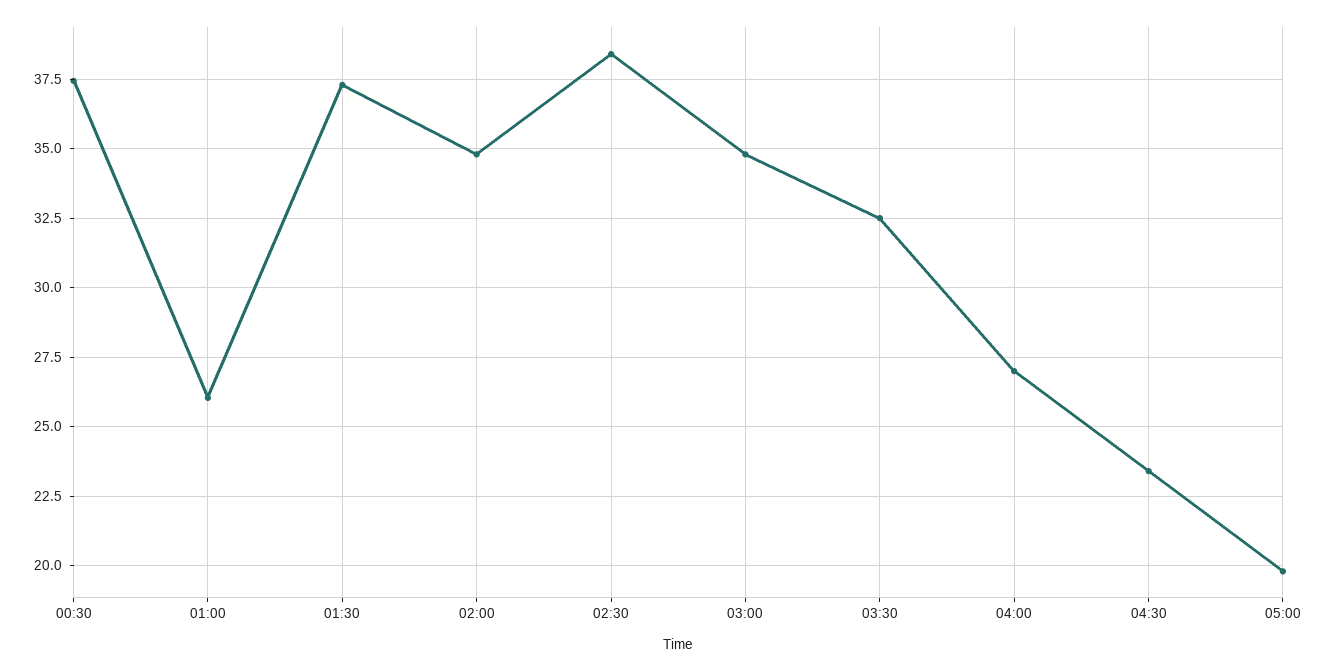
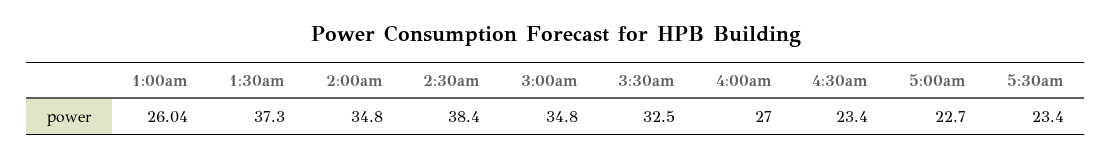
00:30: 37.5 -> none
05:00: 19.75 -> 22.7
5:30am: none -> 23.4

